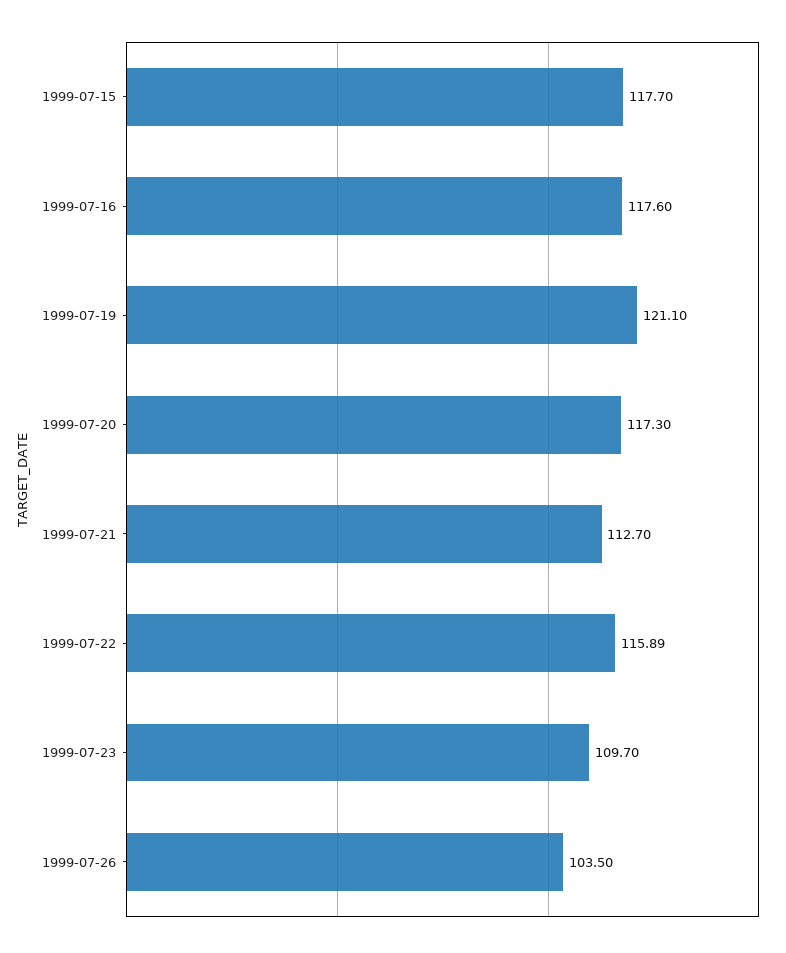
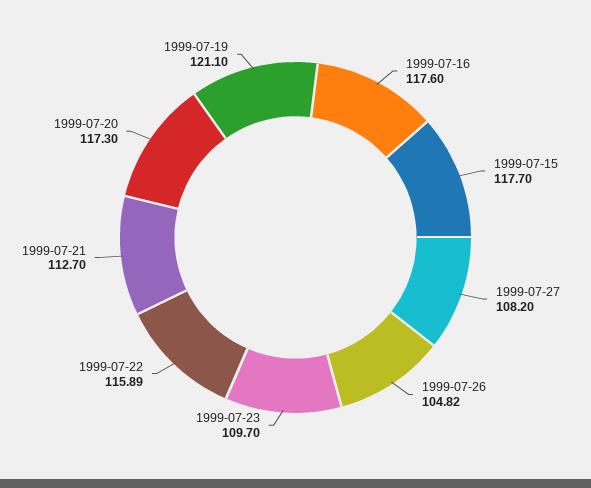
1999-07-26: 103.5 -> 104.82
1999-07-27: none -> 108.2

